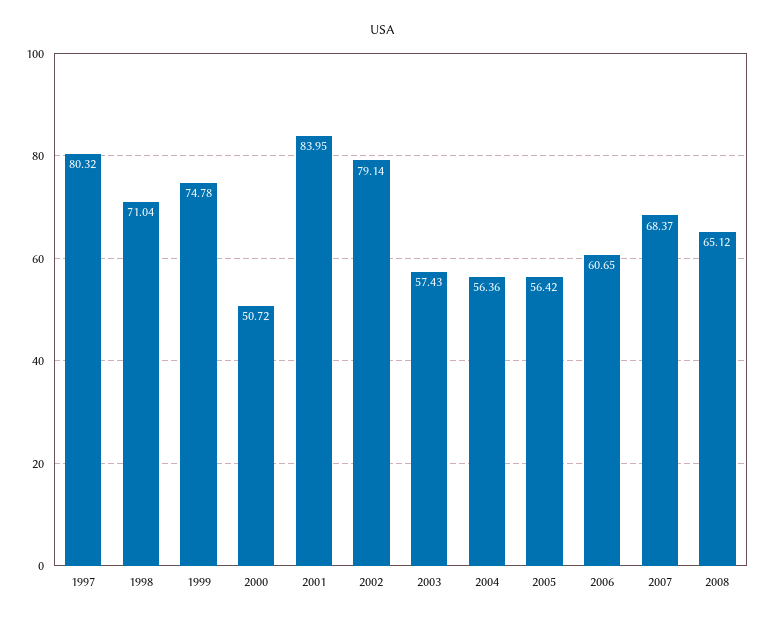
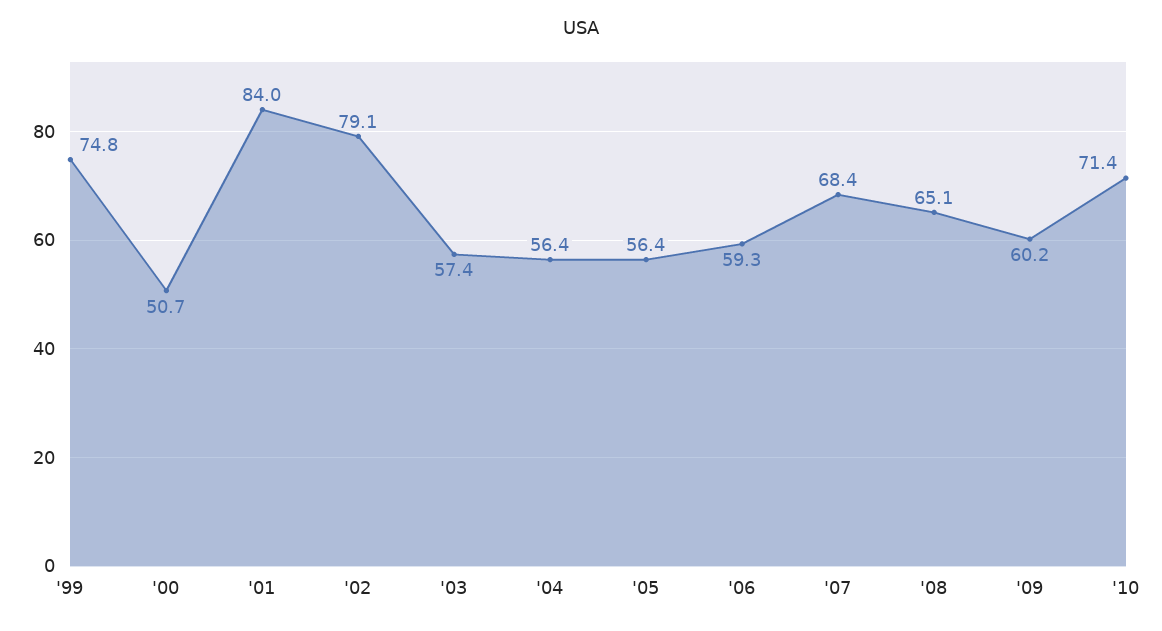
1997: 80.32 -> none
1998: 71.04 -> none
2006: 60.65 -> 59.3
'09: none -> 60.2
'10: none -> 71.4

